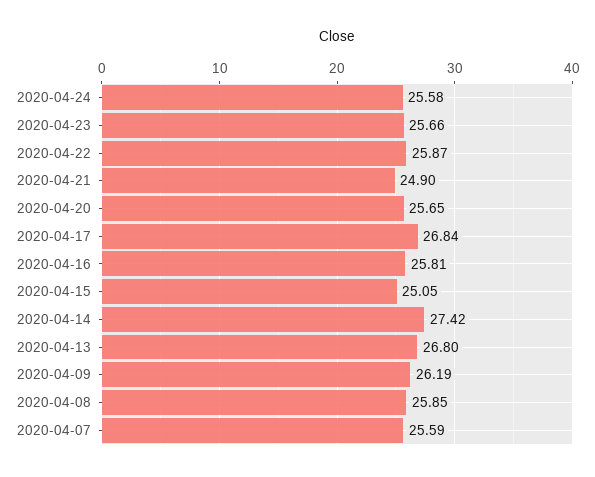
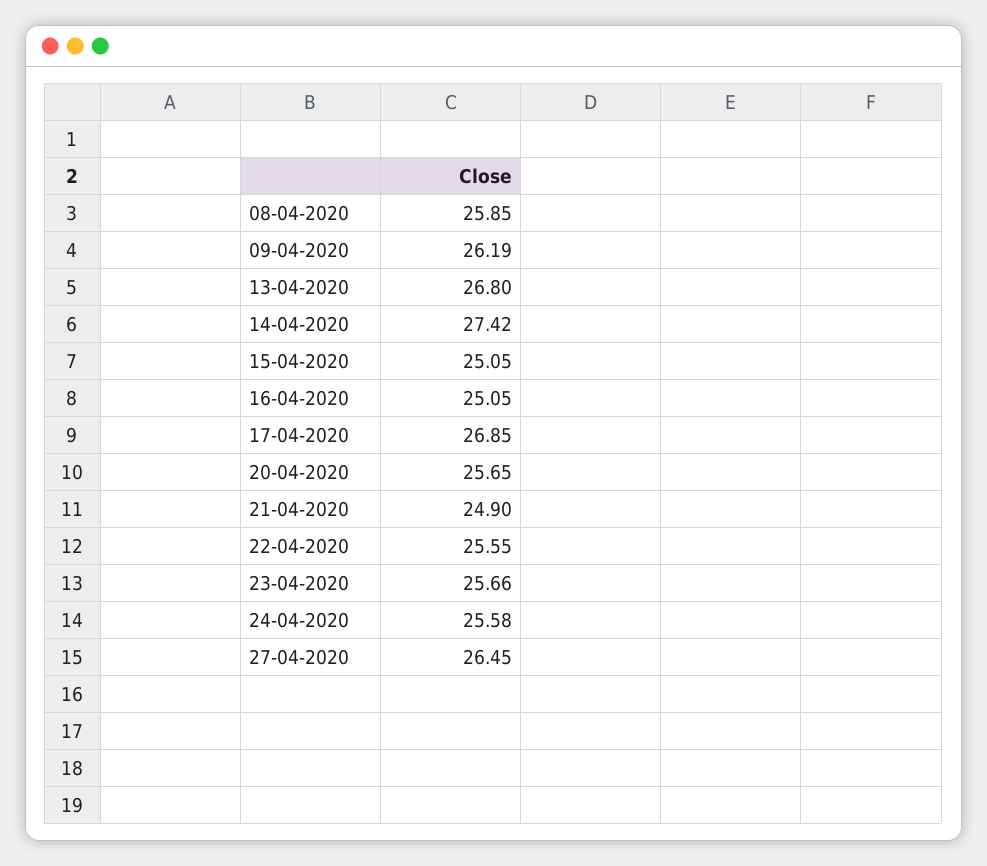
2020-04-22: 25.87 -> 25.55
2020-04-17: 26.84 -> 26.85
2020-04-16: 25.81 -> 25.05
2020-04-07: 25.59 -> none
27-04-2020: none -> 26.45

